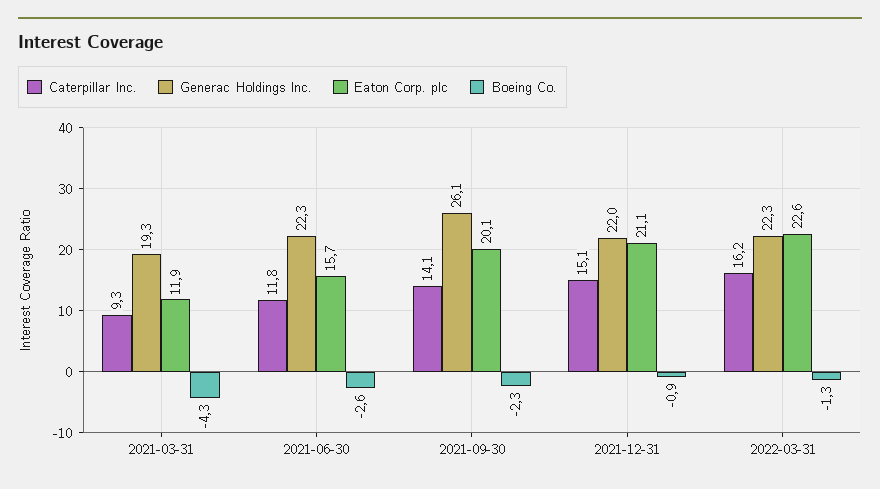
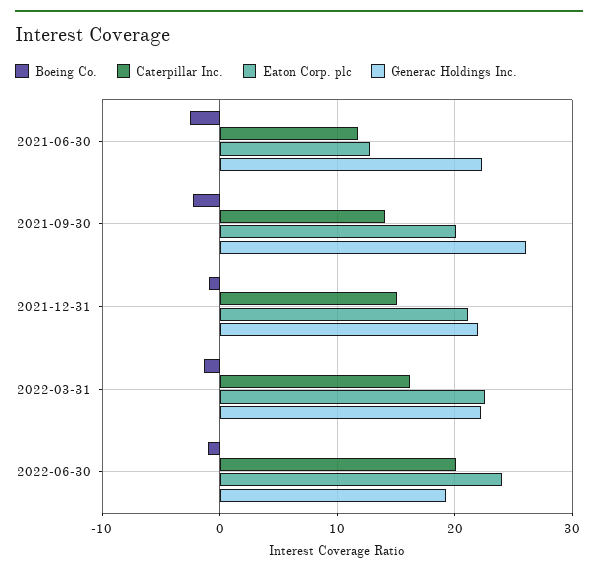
Caterpillar Inc., 2021-03-31: 9.3 -> none
Generac Holdings Inc., 2021-03-31: 19.3 -> none
Eaton Corp. plc, 2021-03-31: 11.9 -> none
Boeing Co., 2021-03-31: -4.3 -> none
Eaton Corp. plc, 2021-06-30: 15.7 -> 13
Boeing Co., 2022-06-30: none -> -1
Caterpillar Inc., 2022-06-30: none -> 20
Eaton Corp. plc, 2022-06-30: none -> 24
Generac Holdings Inc., 2022-06-30: none -> 19

